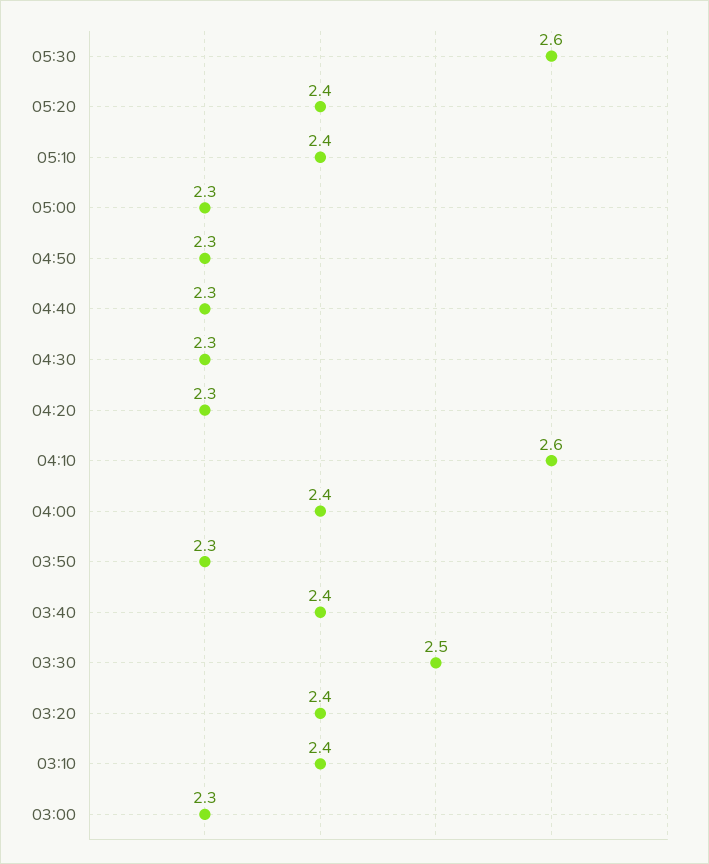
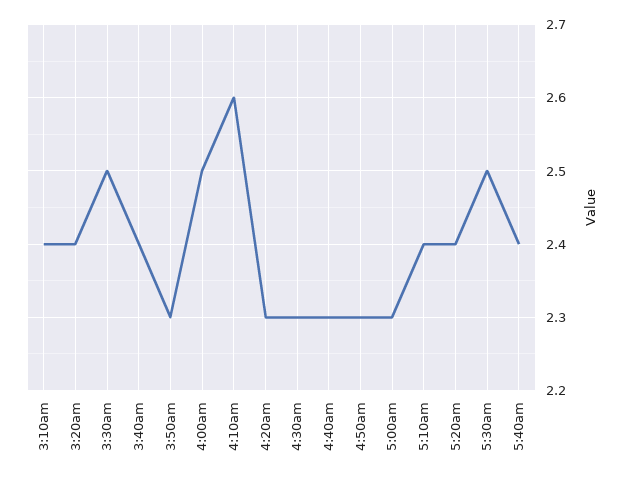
05:30: 2.6 -> 2.5
04:00: 2.4 -> 2.5
03:00: 2.3 -> none
5:40am: none -> 2.4

